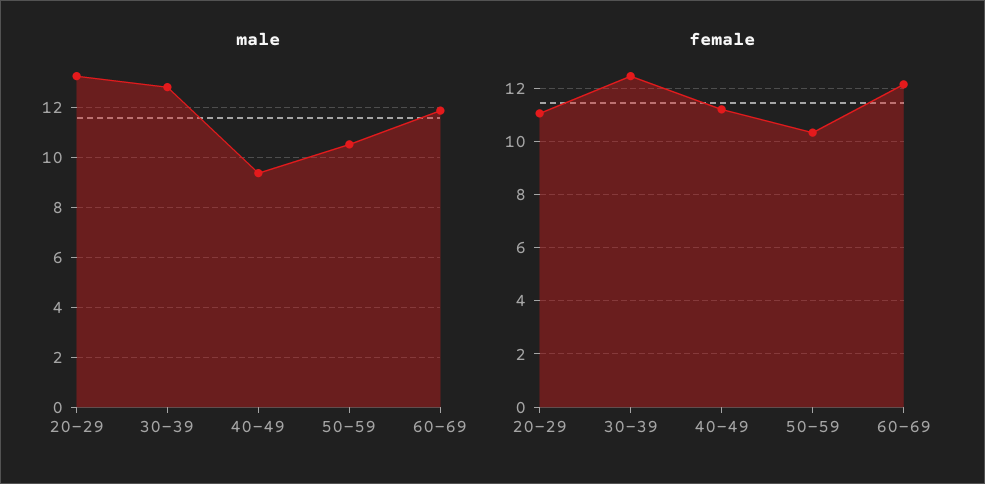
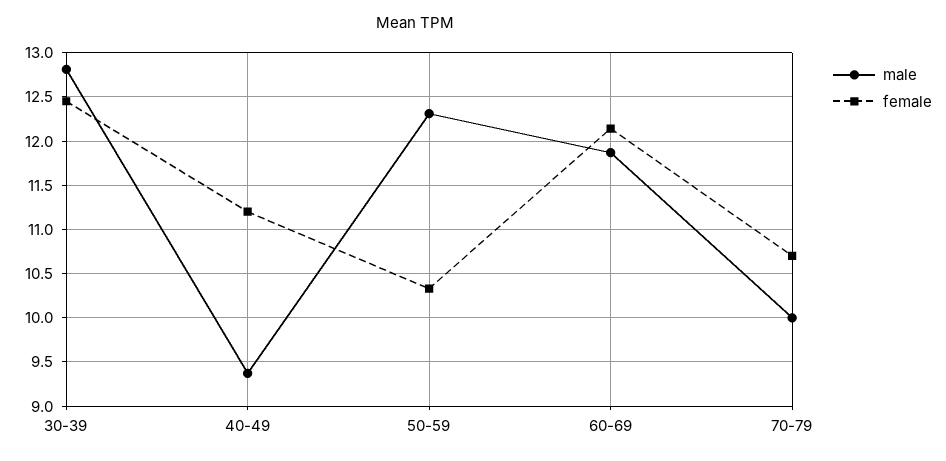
male, 20-29: 13.25 -> none
male, 50-59: 10.5 -> 12.3
female, 20-29: 11 -> none
male, 70-79: none -> 10
female, 70-79: none -> 10.7

